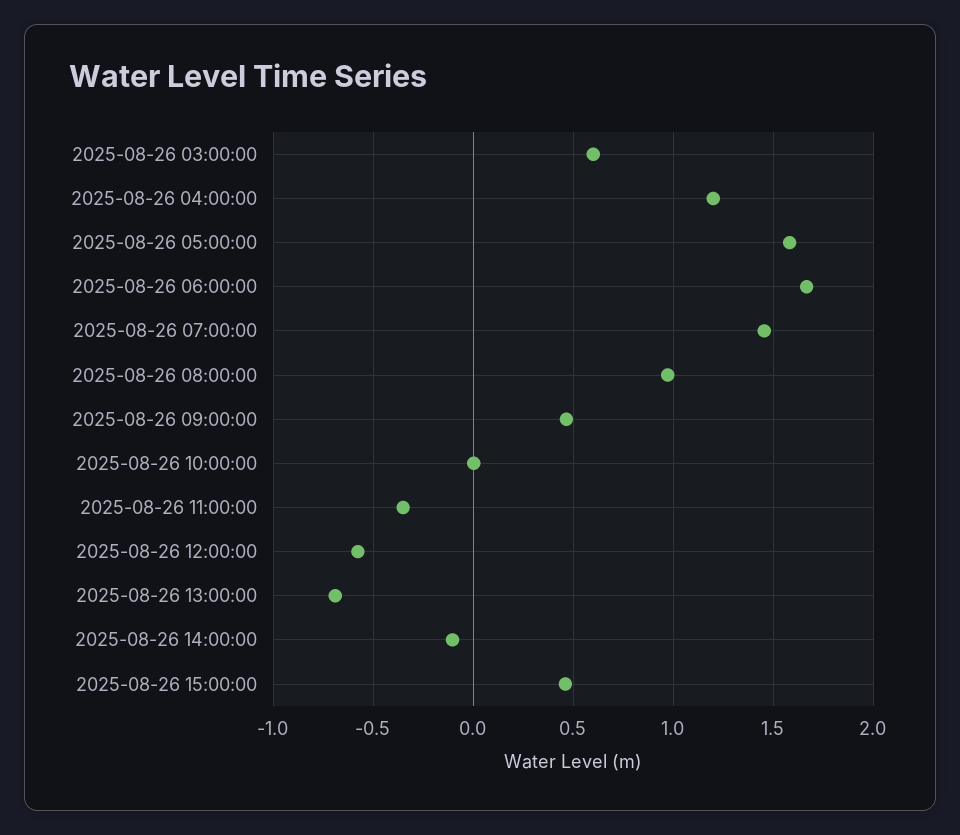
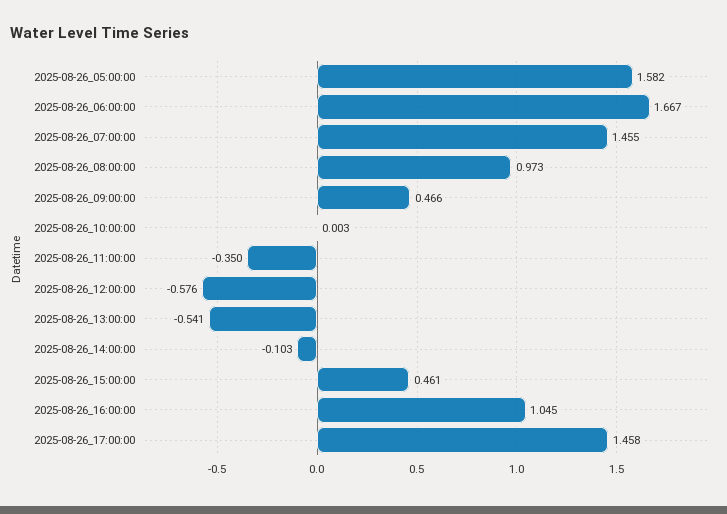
2025-08-26 03:00:00: 0.6 -> none
2025-08-26 04:00:00: 1.2 -> none
2025-08-26 13:00:00: -0.7 -> -0.541
2025-08-26_16:00:00: none -> 1.045
2025-08-26_17:00:00: none -> 1.458

